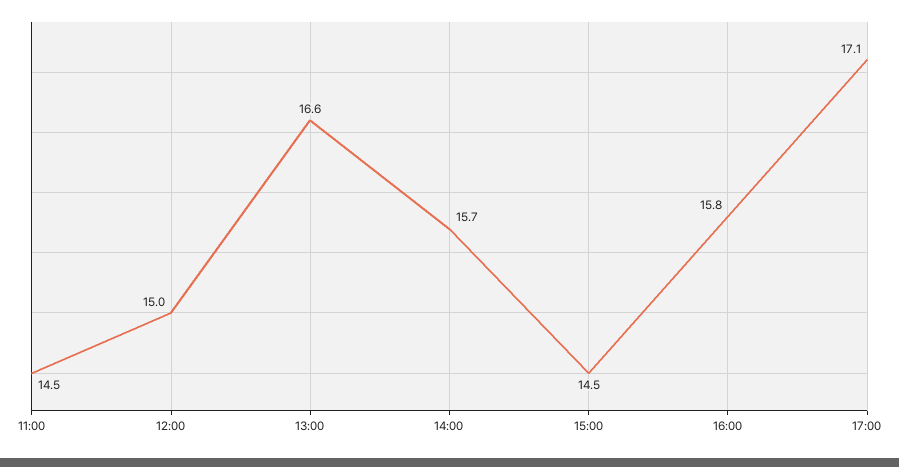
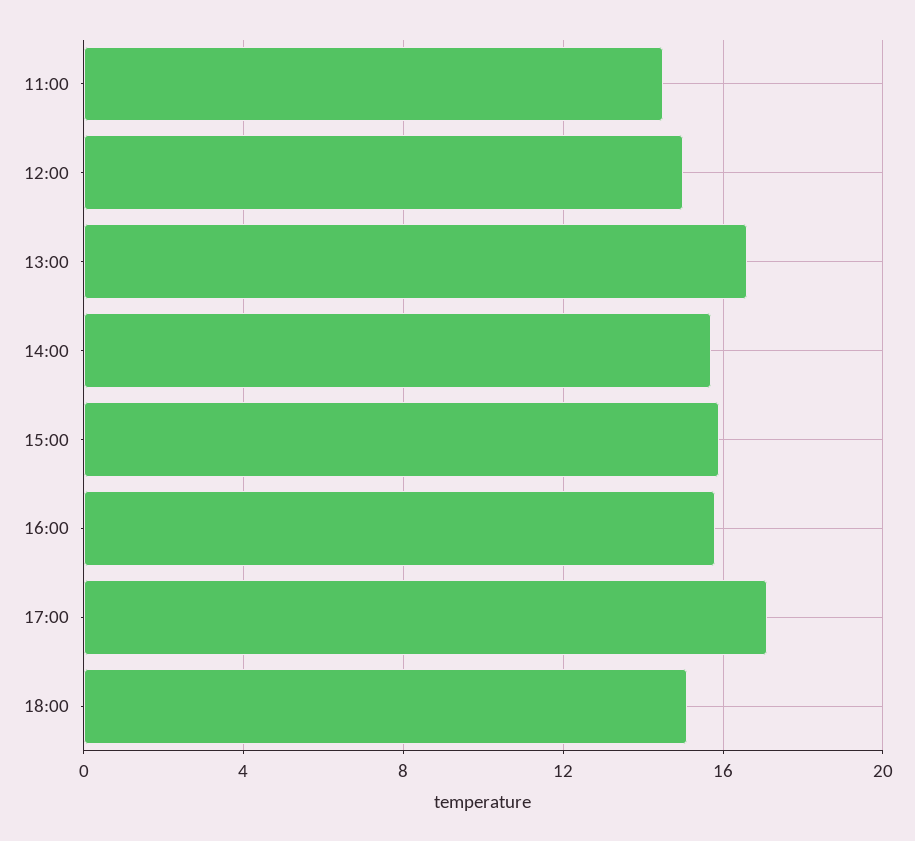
15:00: 14.5 -> 16
18:00: none -> 15

